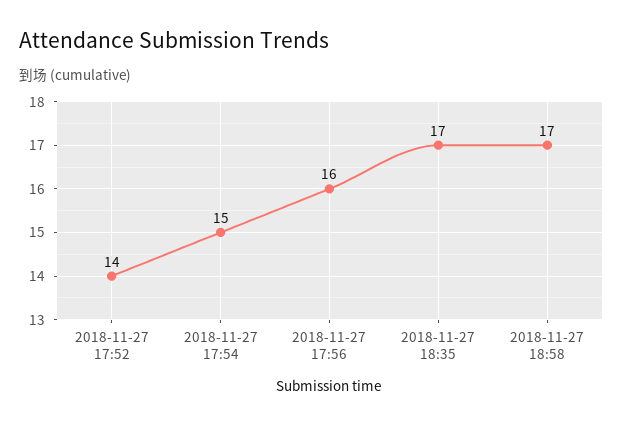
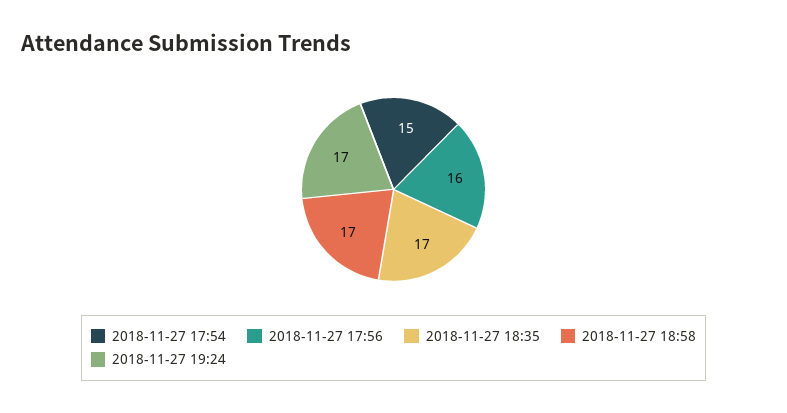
2018-11-27 17:52: 14 -> none
2018-11-27 19:24: none -> 17

